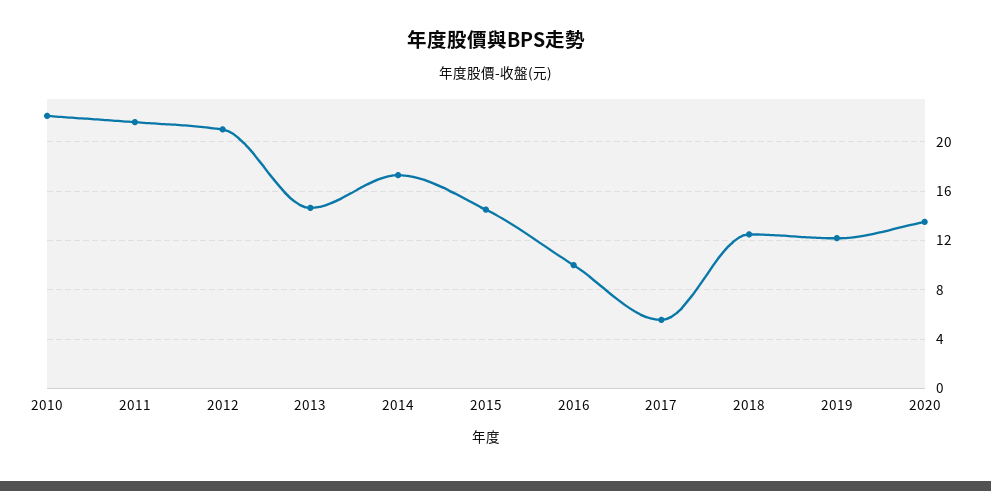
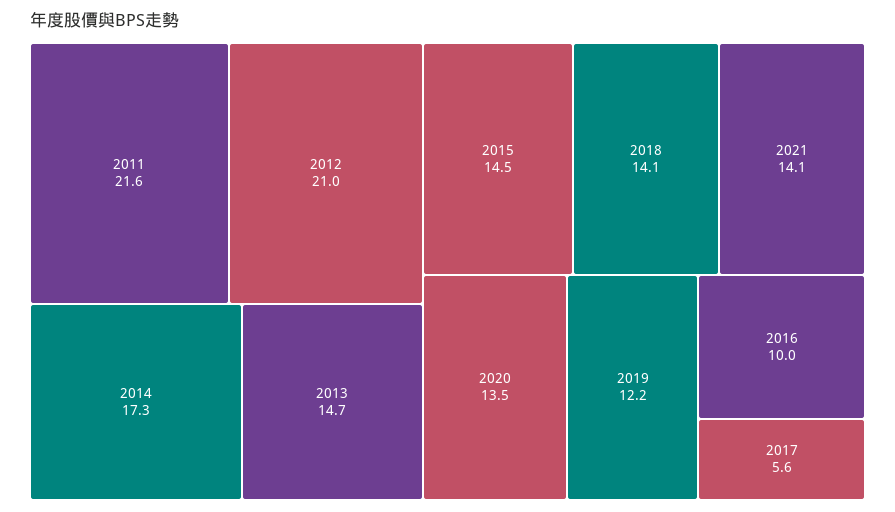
2010: 22 -> none
2018: 12.5 -> 14.1
2021: none -> 14.1

